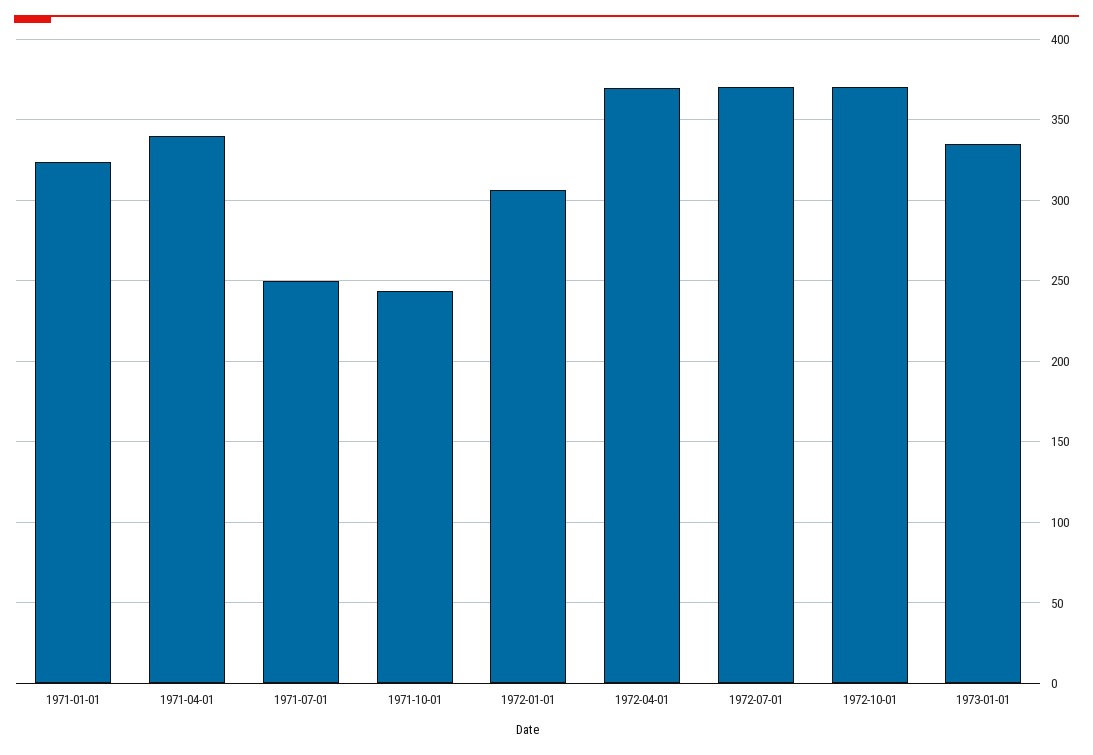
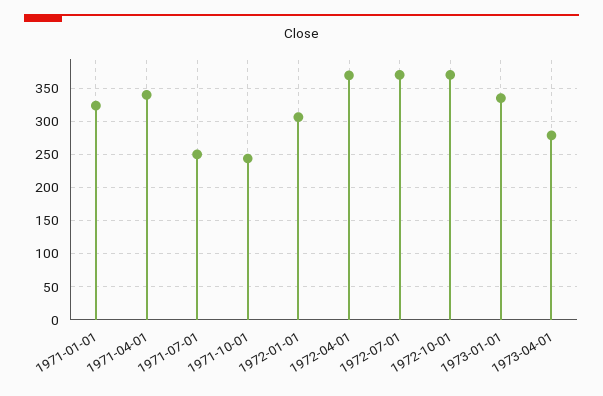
1973-04-01: none -> 280

